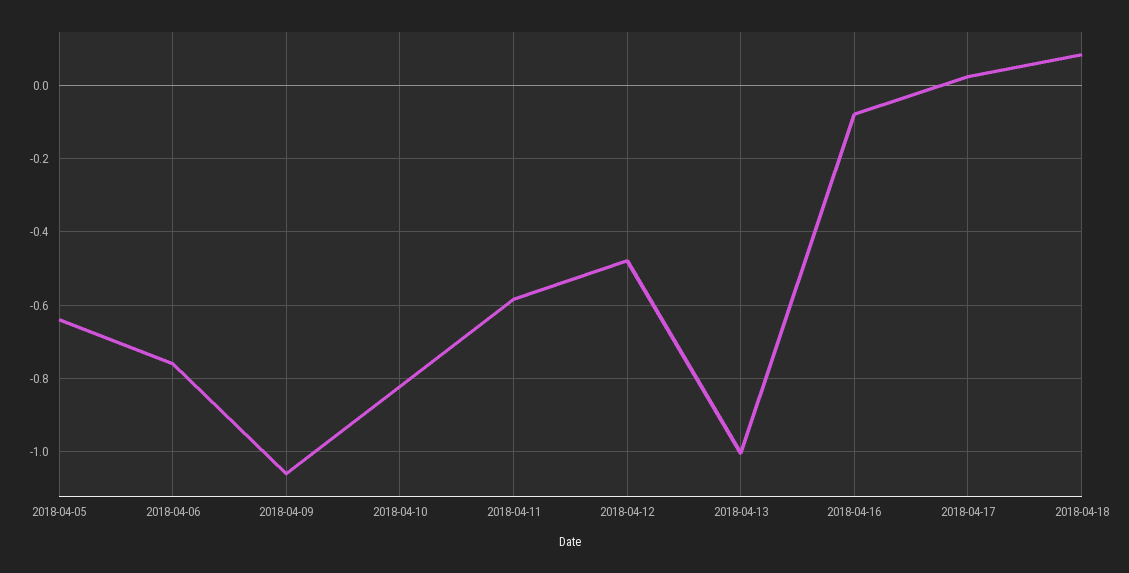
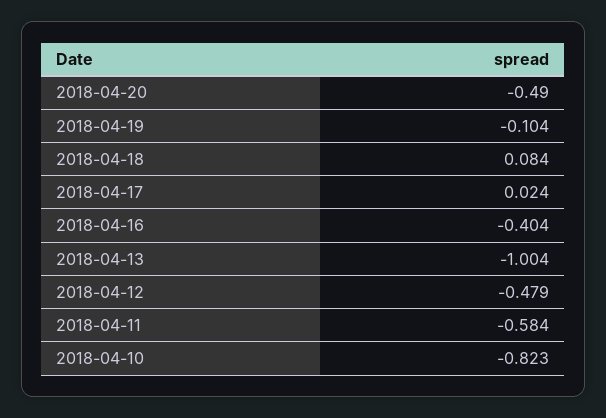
2018-04-05: -0.64 -> none
2018-04-06: -0.76 -> none
2018-04-09: -1.06 -> none
2018-04-16: -0.08 -> -0.404
2018-04-20: none -> -0.49
2018-04-19: none -> -0.104

